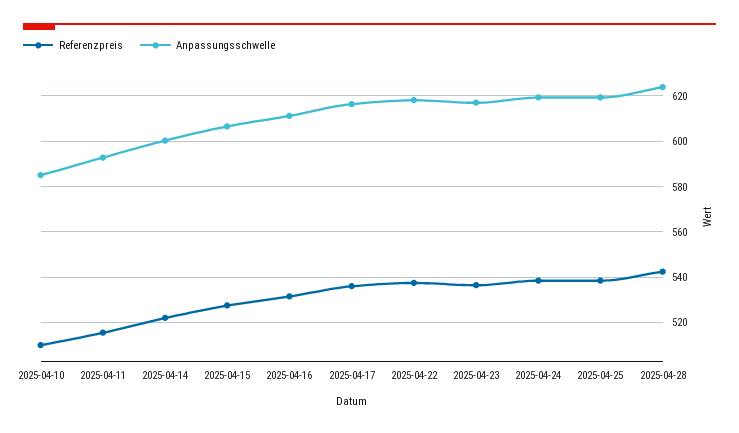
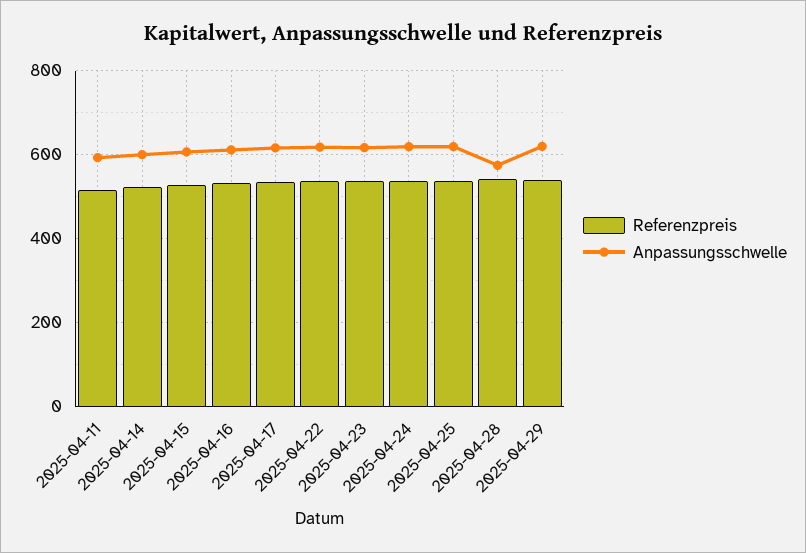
Referenzpreis, 2025-04-10: 510 -> none
Anpassungsschwelle, 2025-04-10: 585 -> none
Anpassungsschwelle, 2025-04-28: 625 -> 580
Referenzpreis, 2025-04-29: none -> 540
Anpassungsschwelle, 2025-04-29: none -> 620

